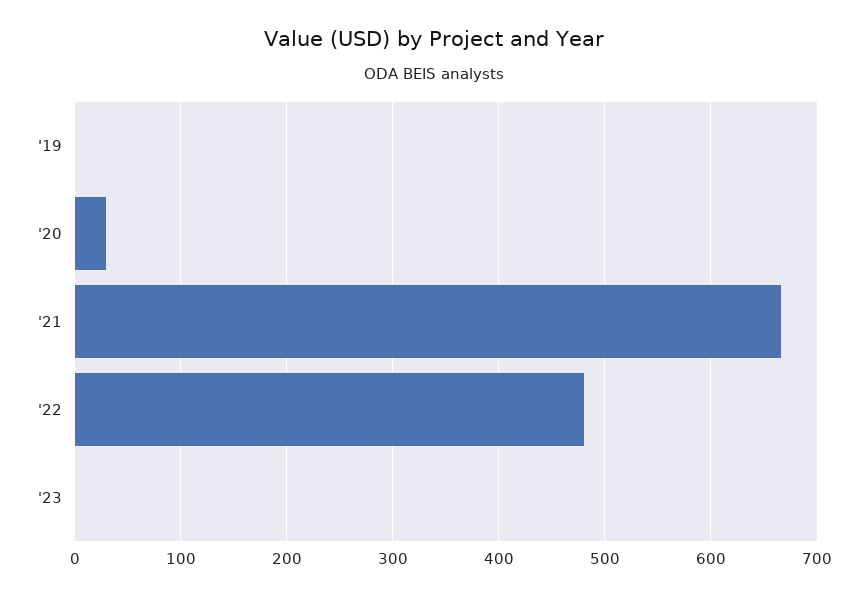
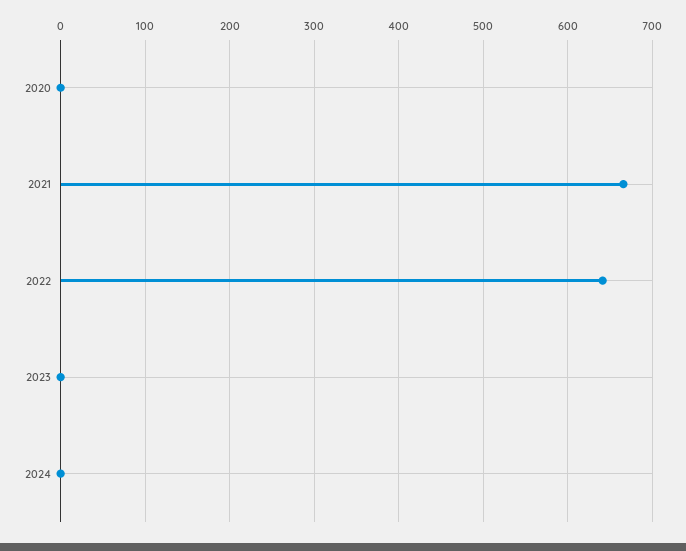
'19: 0 -> none
'20: 30 -> 0
'22: 480 -> 640
2024: none -> 0

